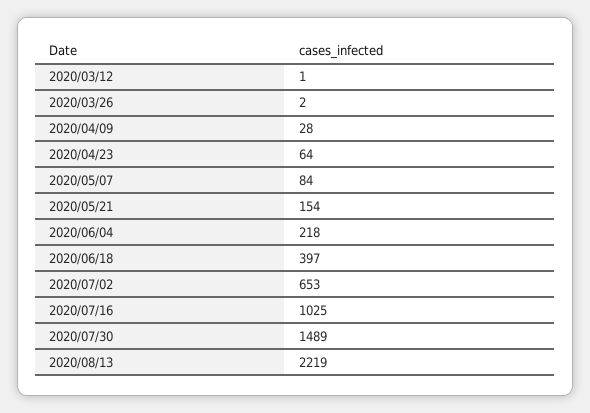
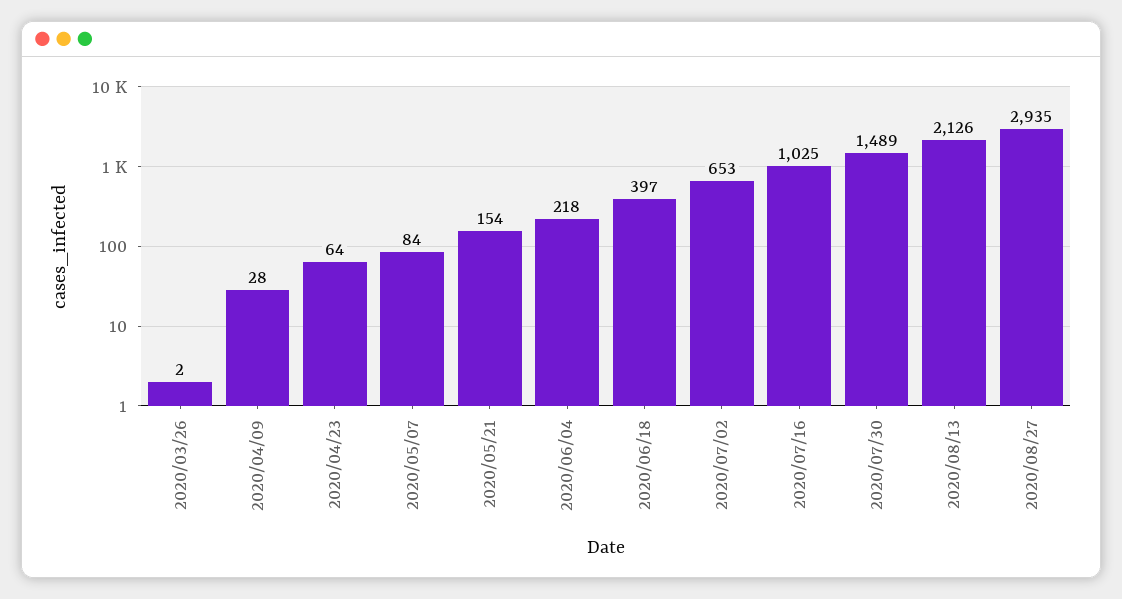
2020/03/12: 1 -> none
2020/08/13: 2219 -> 2126
2020/08/27: none -> 2935

